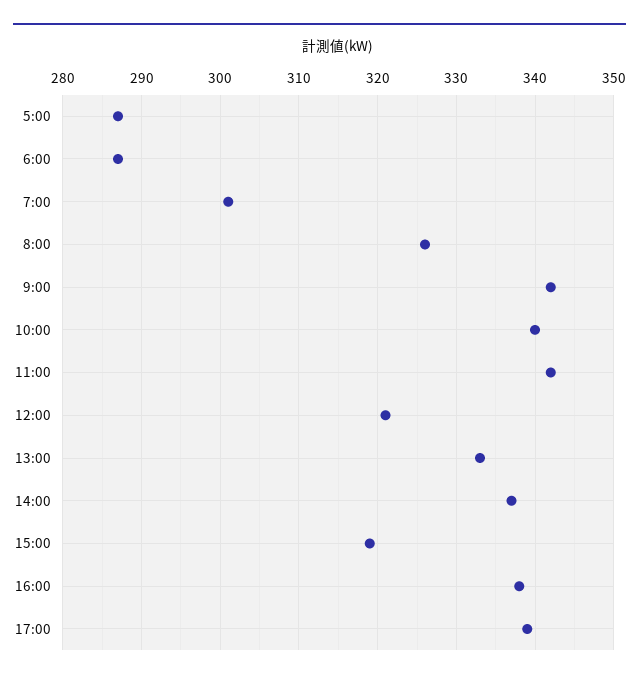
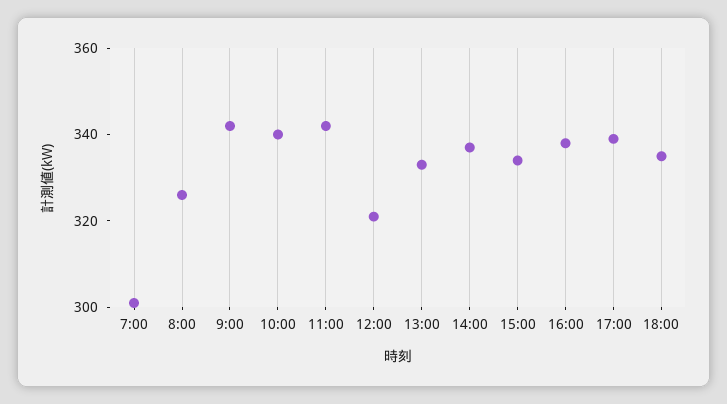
5:00: 287 -> none
6:00: 287 -> none
15:00: 319 -> 335
18:00: none -> 335

